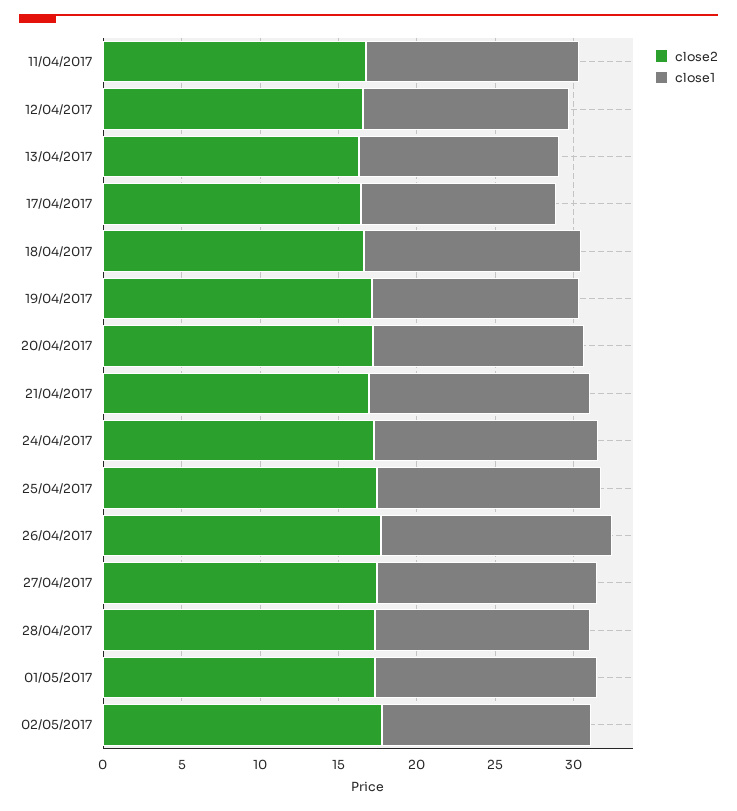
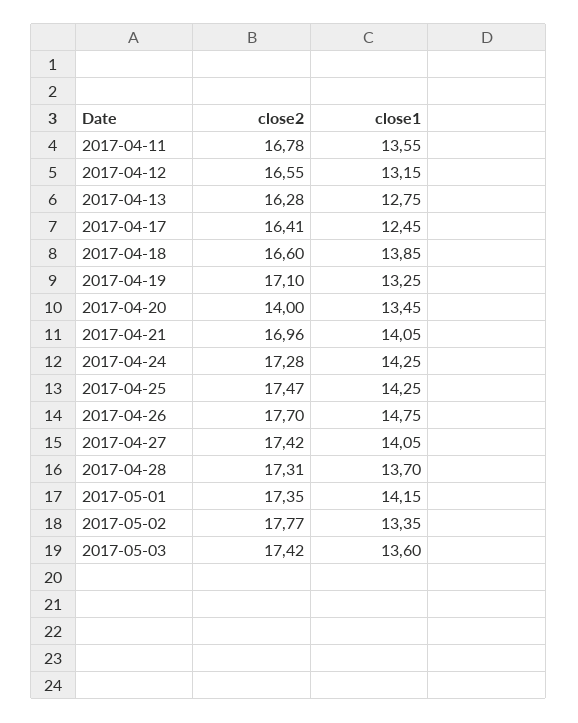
close2, 20/04/2017: 17 -> 14
close2, 2017-05-03: none -> 17.42
close1, 2017-05-03: none -> 13.6

